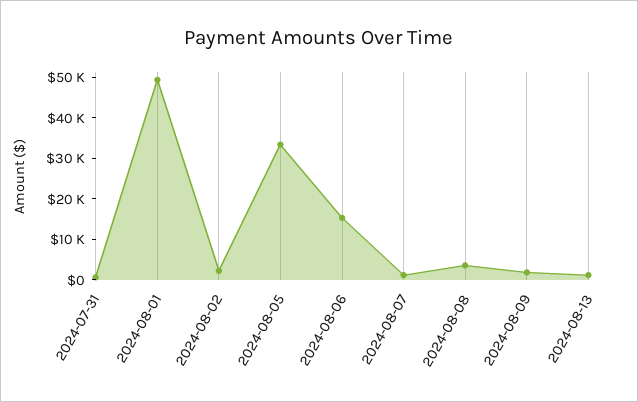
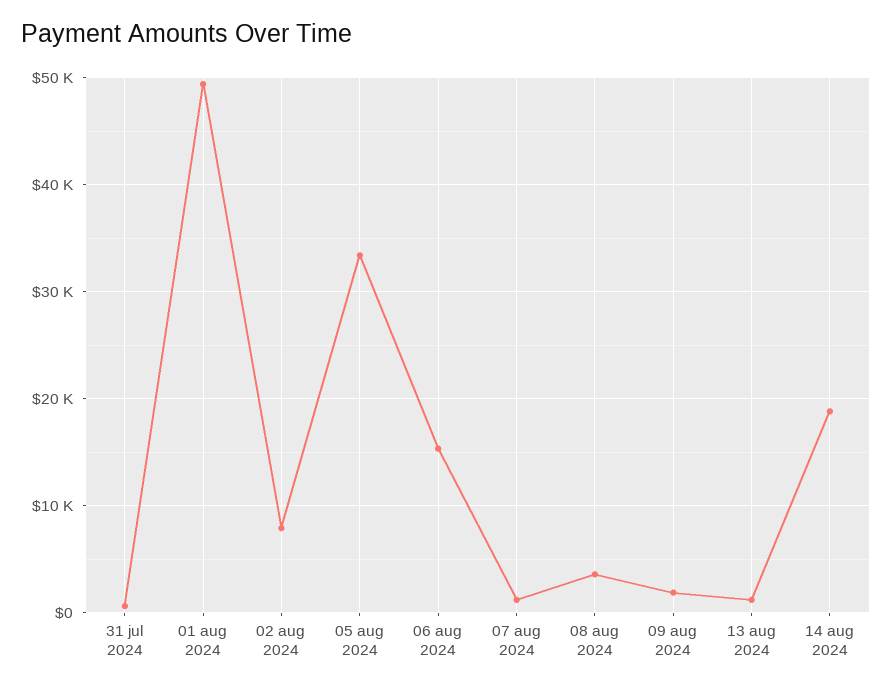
2024-08-02: 2000 -> 8000
14 aug 2024: none -> 19000

